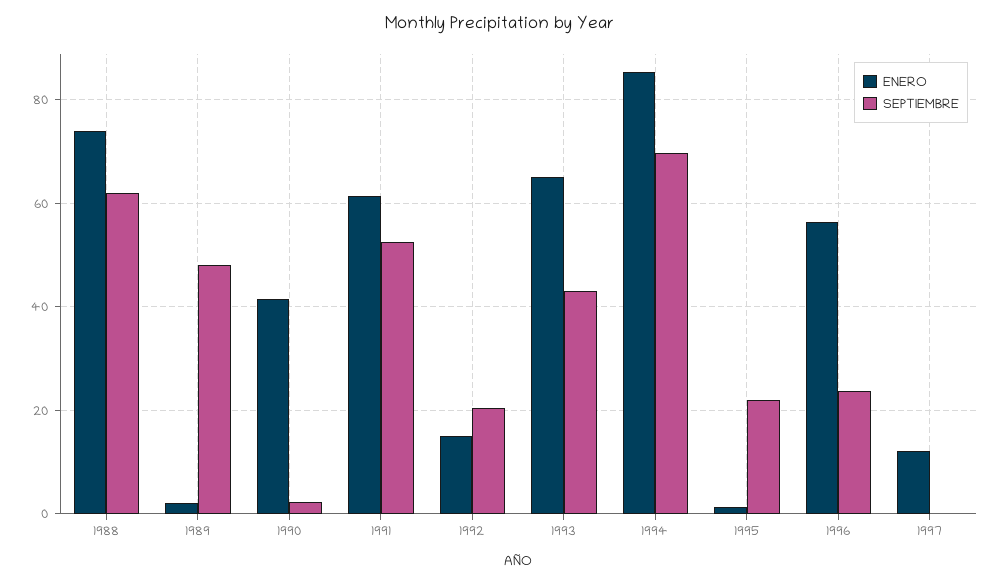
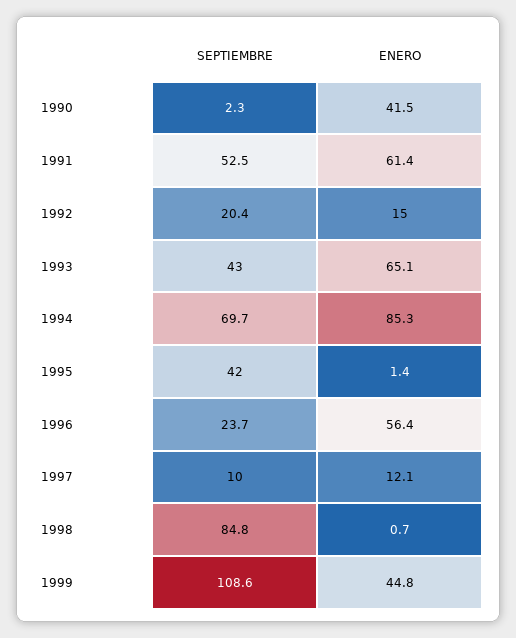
ENERO, 1988: 74 -> none
SEPTIEMBRE, 1988: 62 -> none
ENERO, 1989: 2 -> none
SEPTIEMBRE, 1989: 48 -> none
SEPTIEMBRE, 1995: 22 -> 42
SEPTIEMBRE, 1997: 0 -> 10
SEPTIEMBRE, 1998: none -> 84.8
ENERO, 1998: none -> 0.7
SEPTIEMBRE, 1999: none -> 108.6
ENERO, 1999: none -> 44.8

